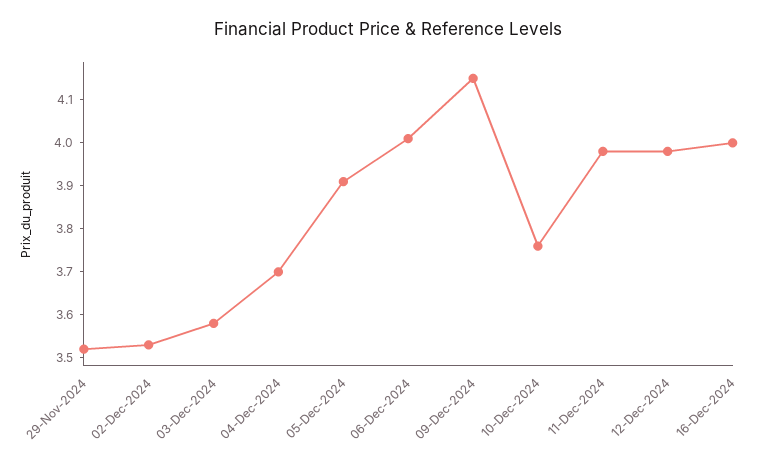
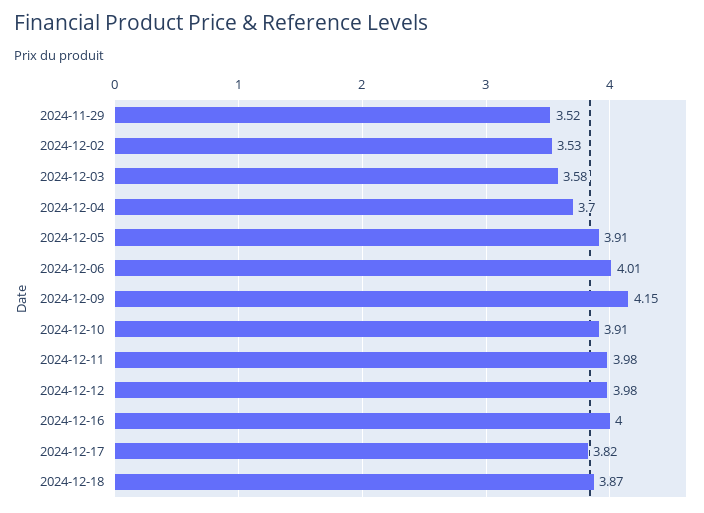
10-Dec-2024: 3.75 -> 3.91
2024-12-17: none -> 3.82
2024-12-18: none -> 3.87

